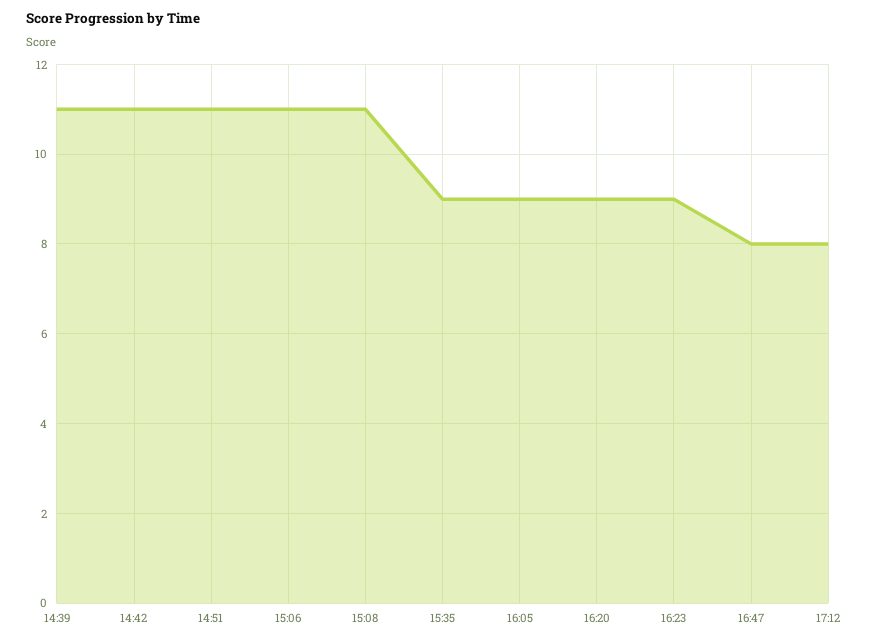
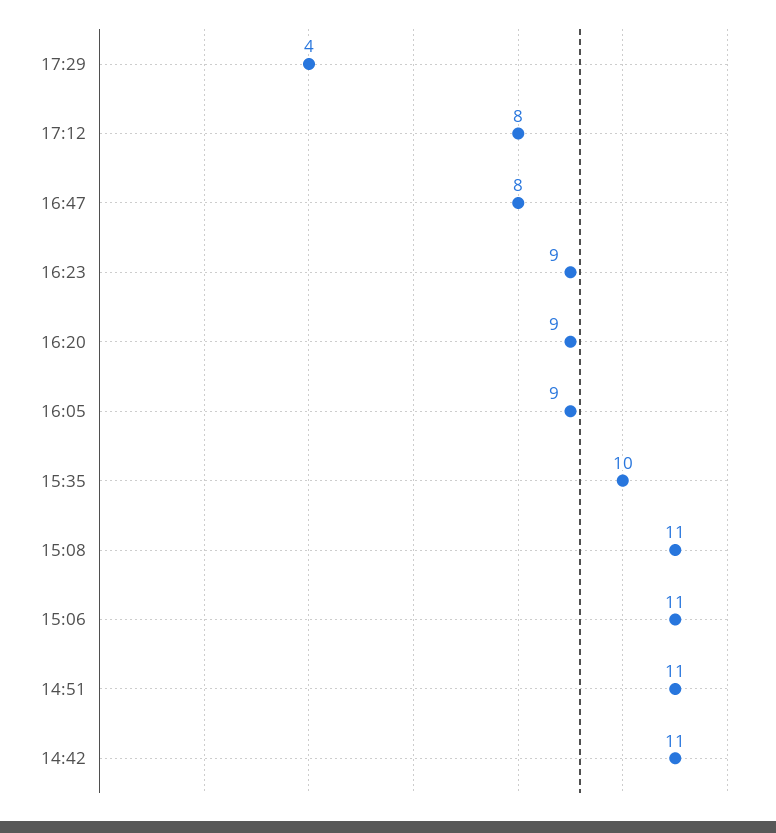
14:39: 11 -> none
15:35: 9 -> 10
17:29: none -> 4

